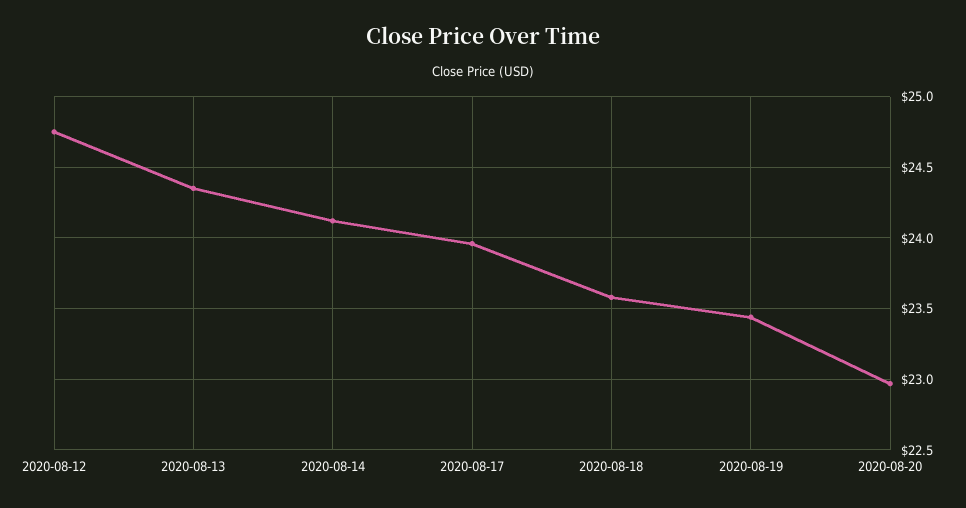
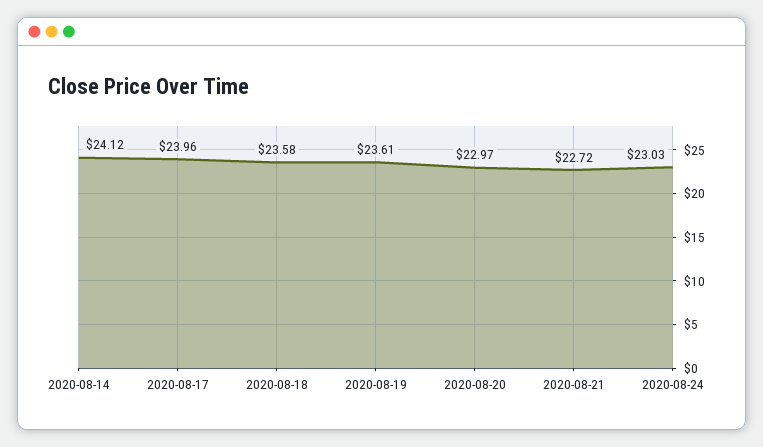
2020-08-12: 24.75 -> none
2020-08-13: 24.35 -> none
2020-08-19: 23.45 -> 23.61
2020-08-21: none -> 22.72
2020-08-24: none -> 23.03

